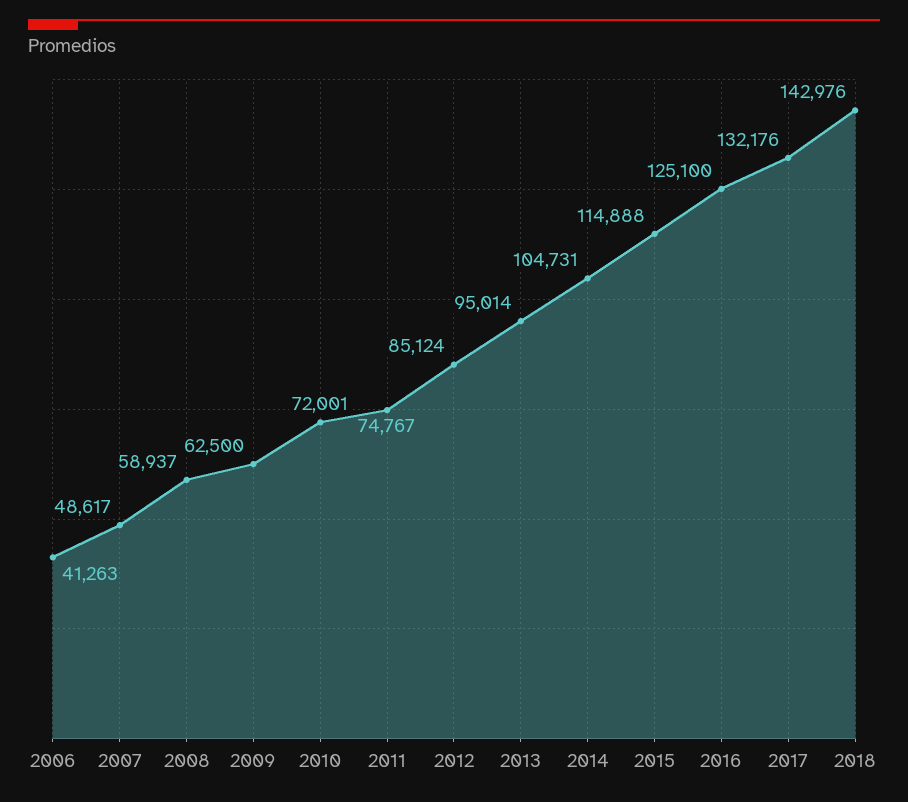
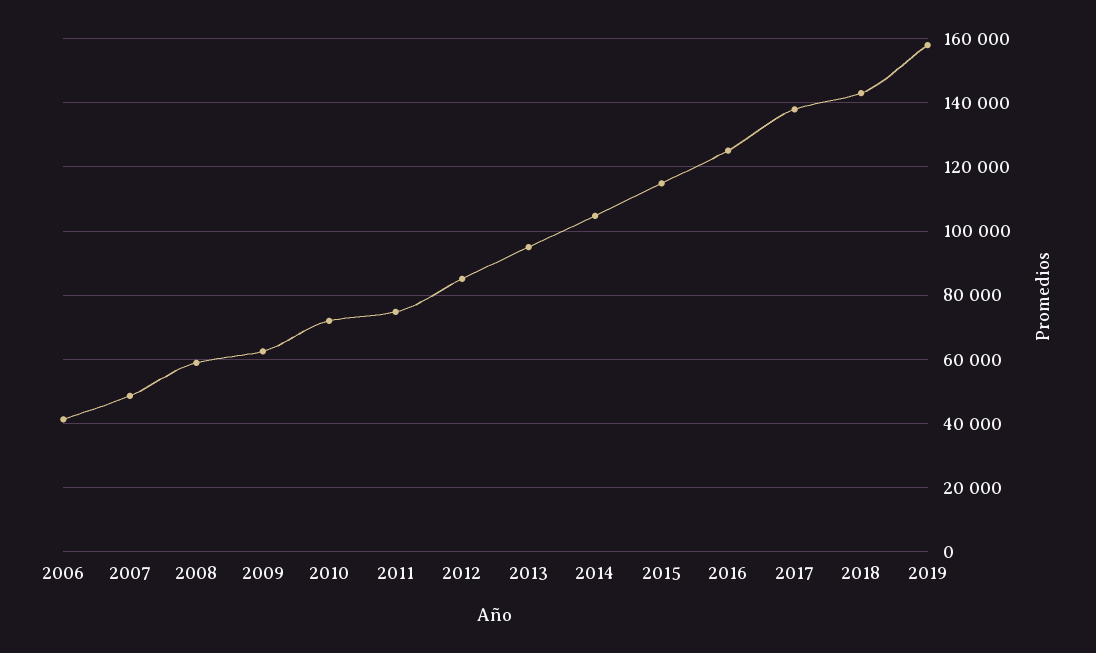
2017: 132176 -> 138000
2019: none -> 158000

